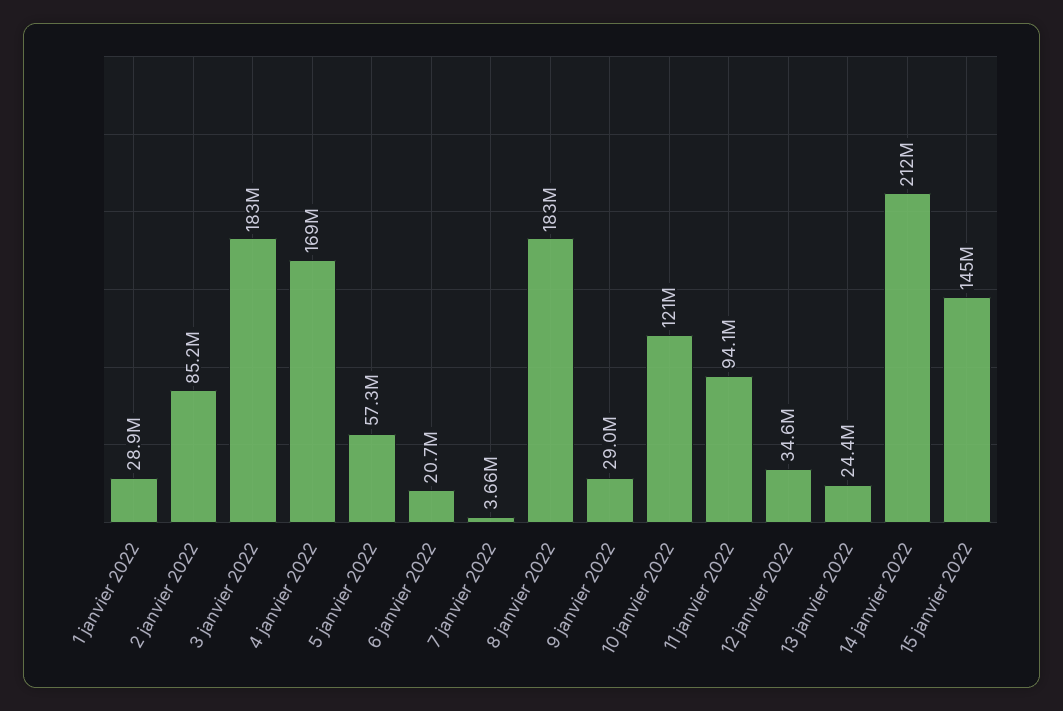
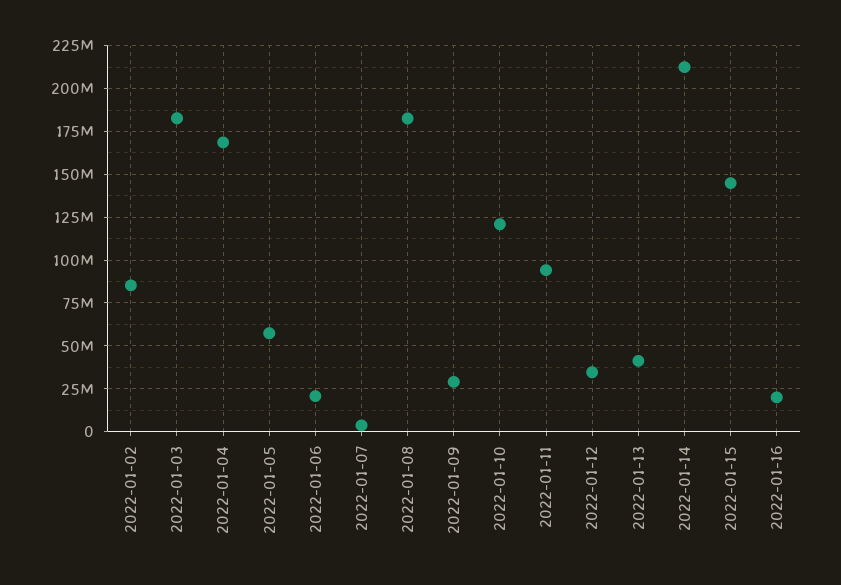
1 janvier 2022: 28900000 -> none
13 janvier 2022: 24400000 -> 40000000
2022-01-16: none -> 20000000

